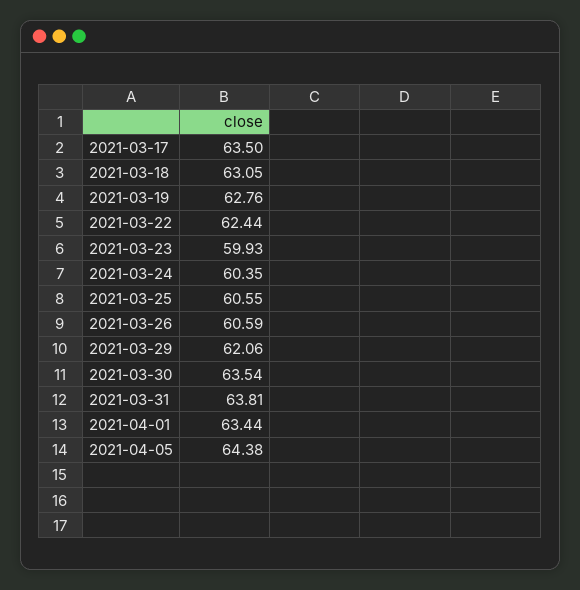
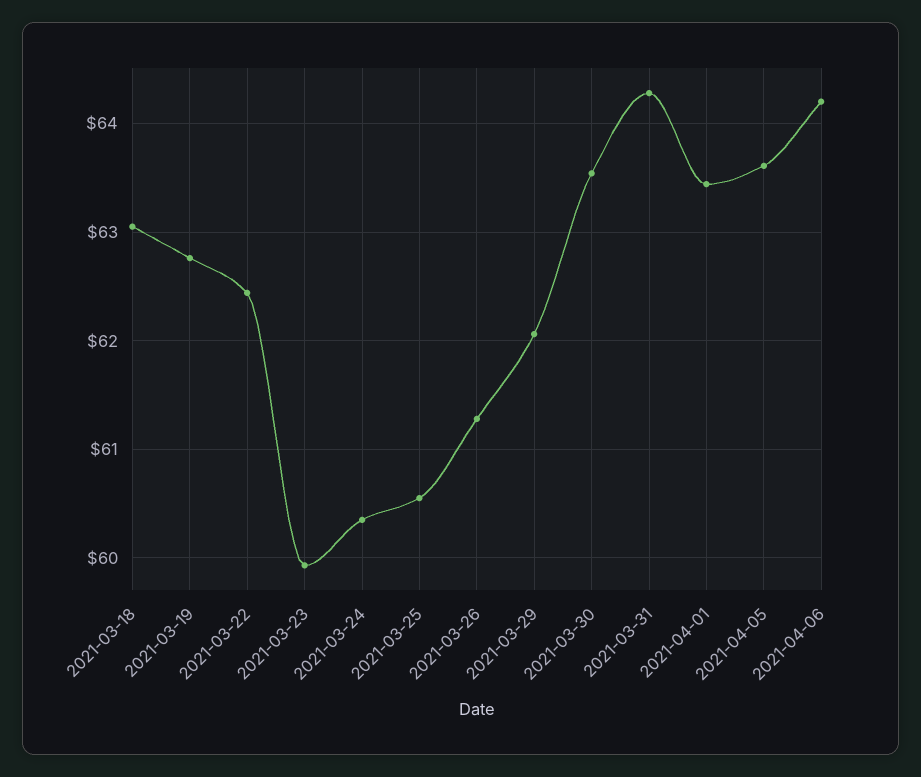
2021-03-17: 63.5 -> none
2021-03-26: 60.59 -> 61.3
2021-03-31: 63.81 -> 64.3
2021-04-05: 64.38 -> 63.6
2021-04-06: none -> 64.2

